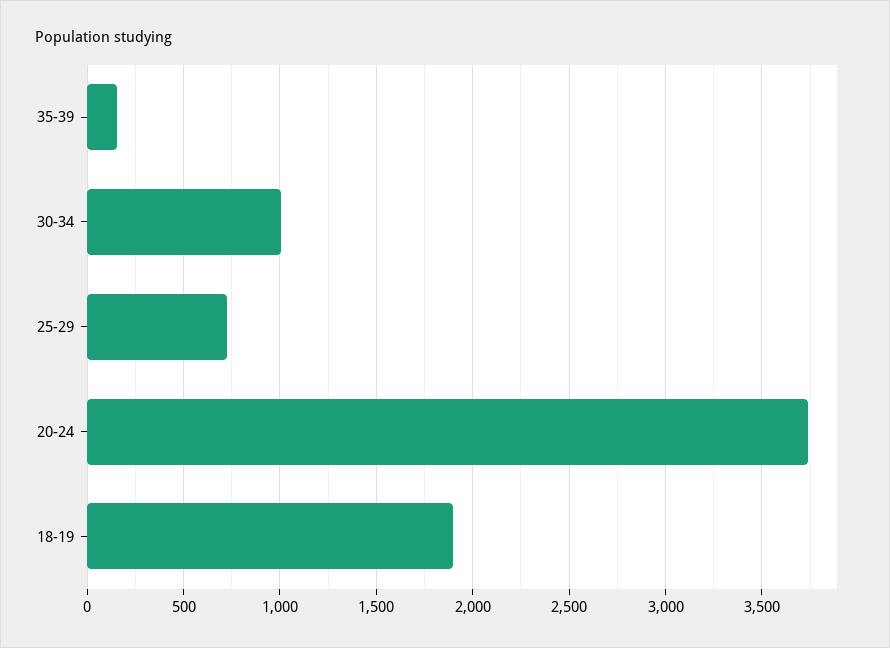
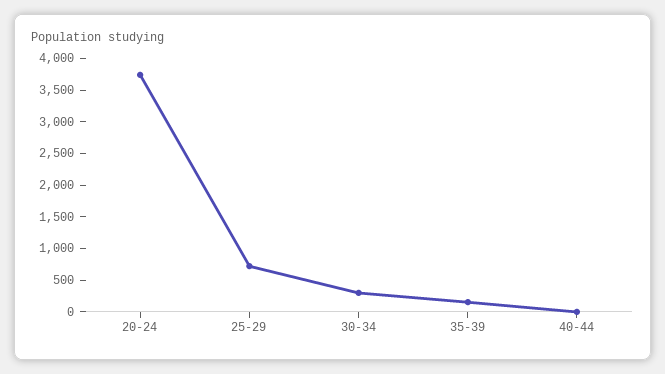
30-34: 1000 -> 250
18-19: 1900 -> none
40-44: none -> 0

